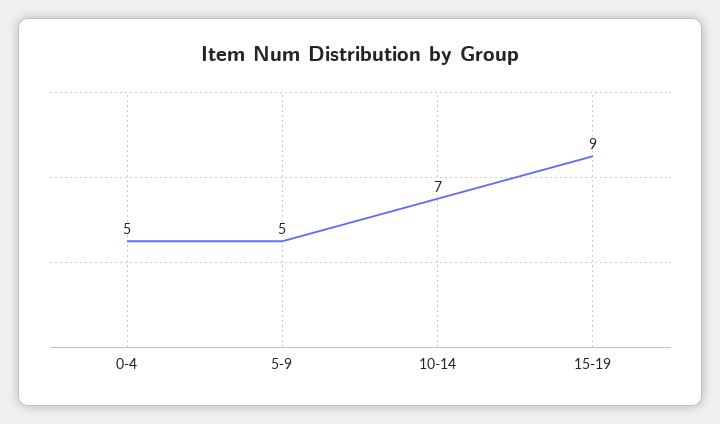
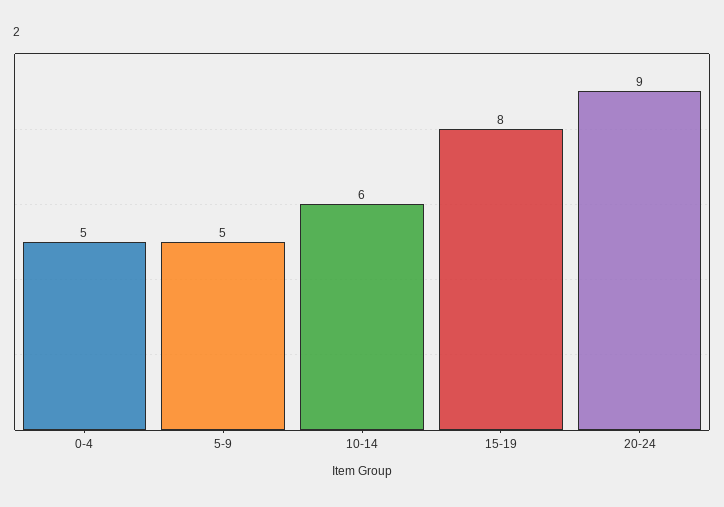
10-14: 7 -> 6
15-19: 9 -> 8
20-24: none -> 9

